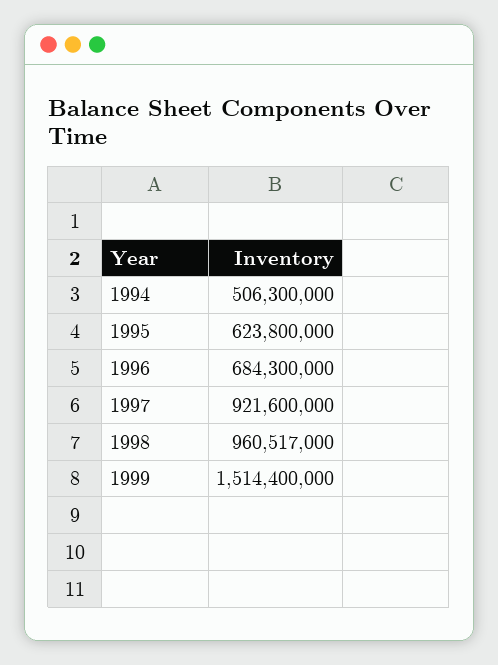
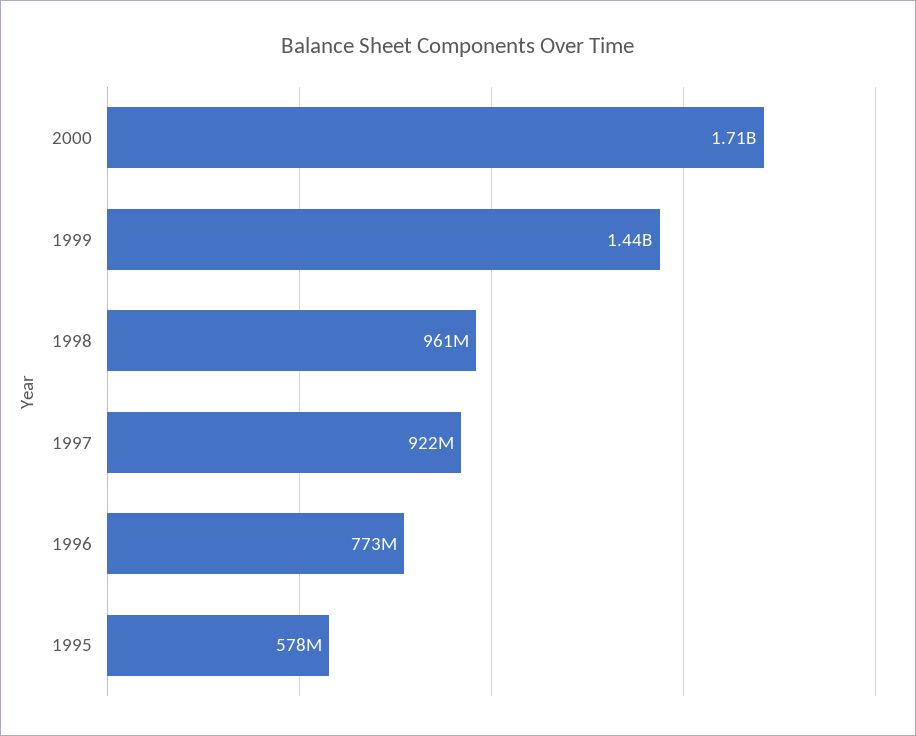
1994: 506300000 -> none
1995: 623800000 -> 578000000
1996: 684300000 -> 773000000
1999: 1514400000 -> 1440000000
2000: none -> 1710000000

